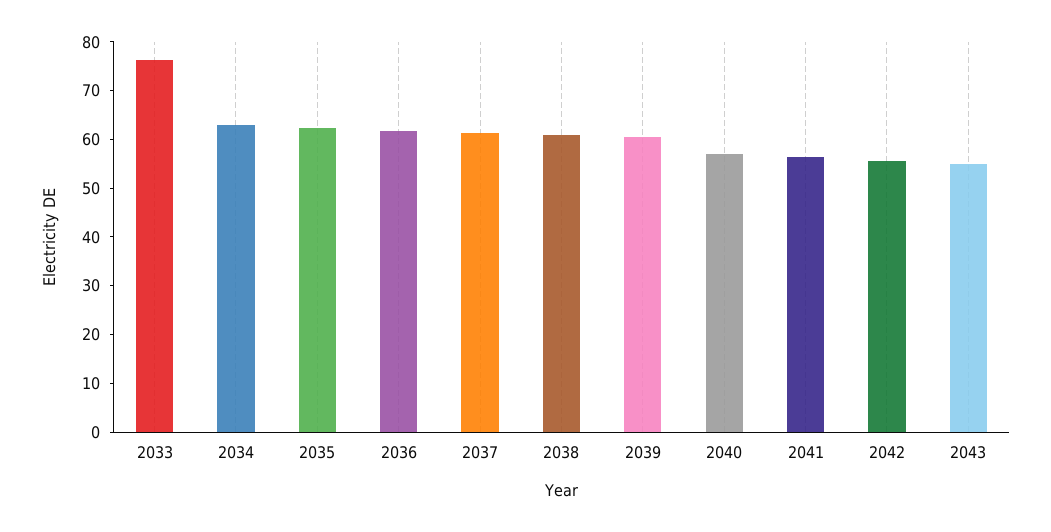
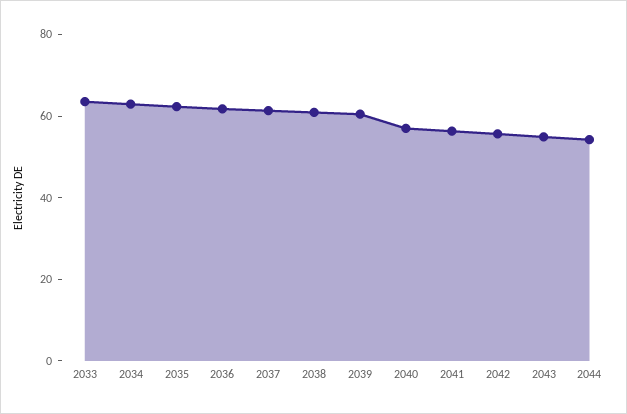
2033: 76 -> 65
2044: none -> 55

